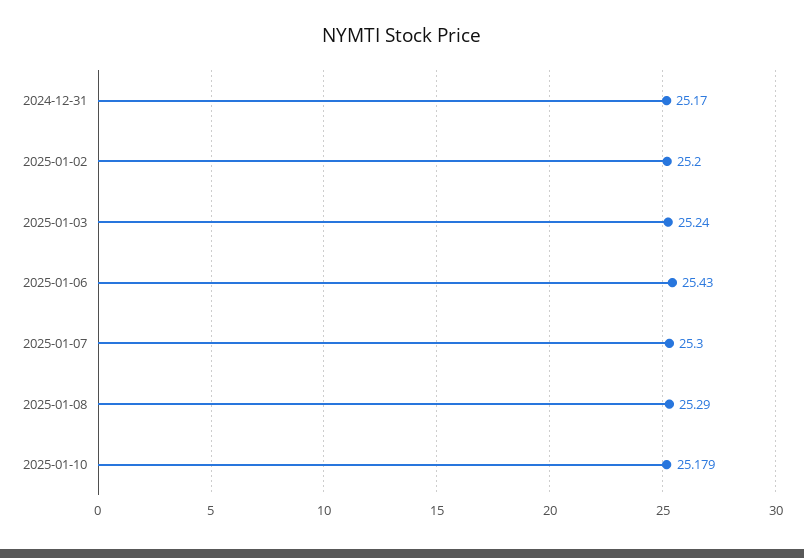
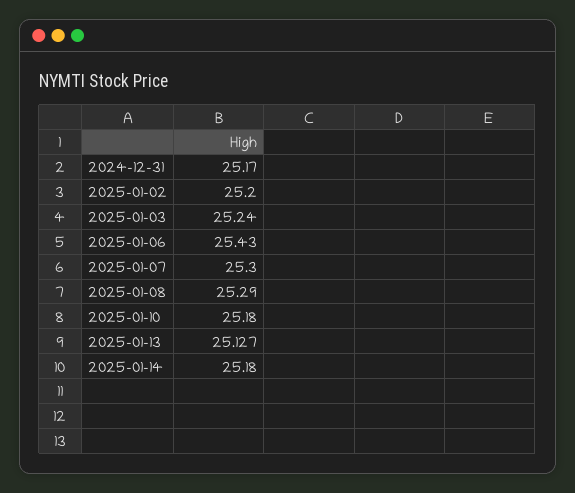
2025-01-10: 25.179 -> 25.18
2025-01-13: none -> 25.127
2025-01-14: none -> 25.18

